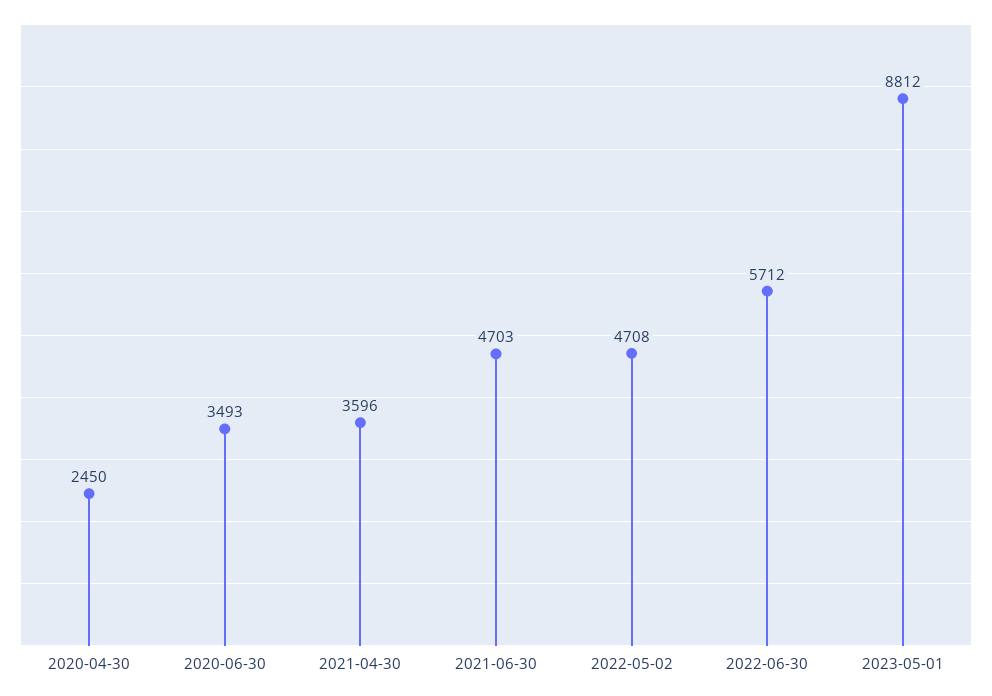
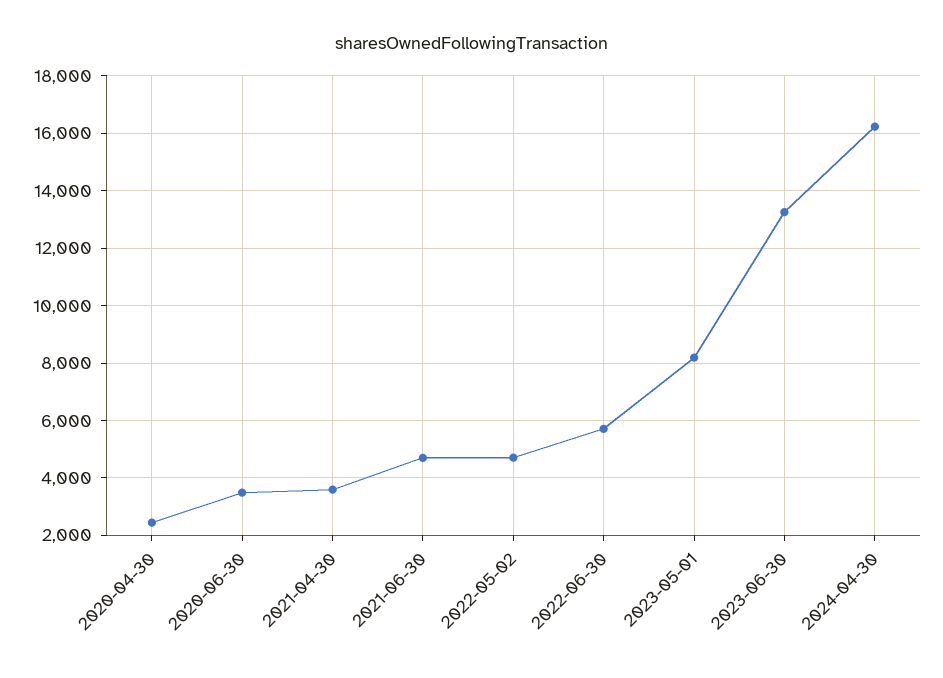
2023-05-01: 8812 -> 8250
2023-06-30: none -> 13250
2024-04-30: none -> 16250

